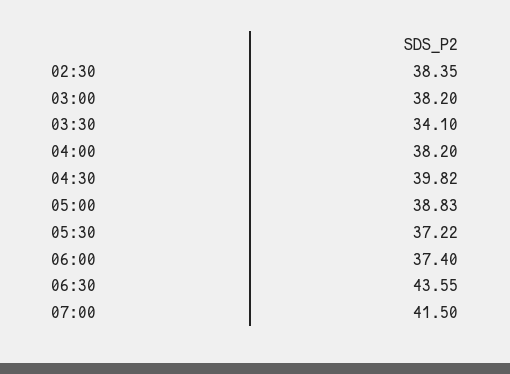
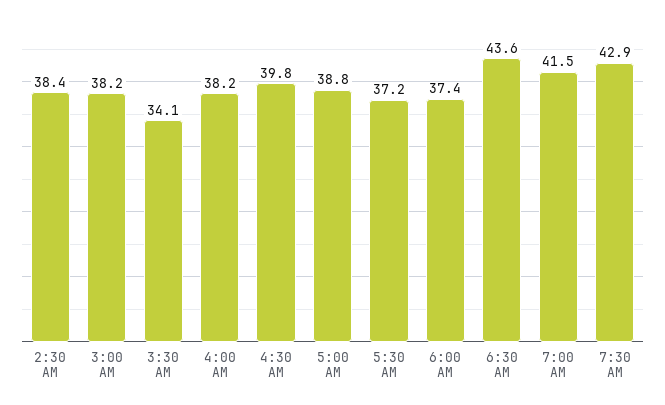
7:30 AM: none -> 42.9

